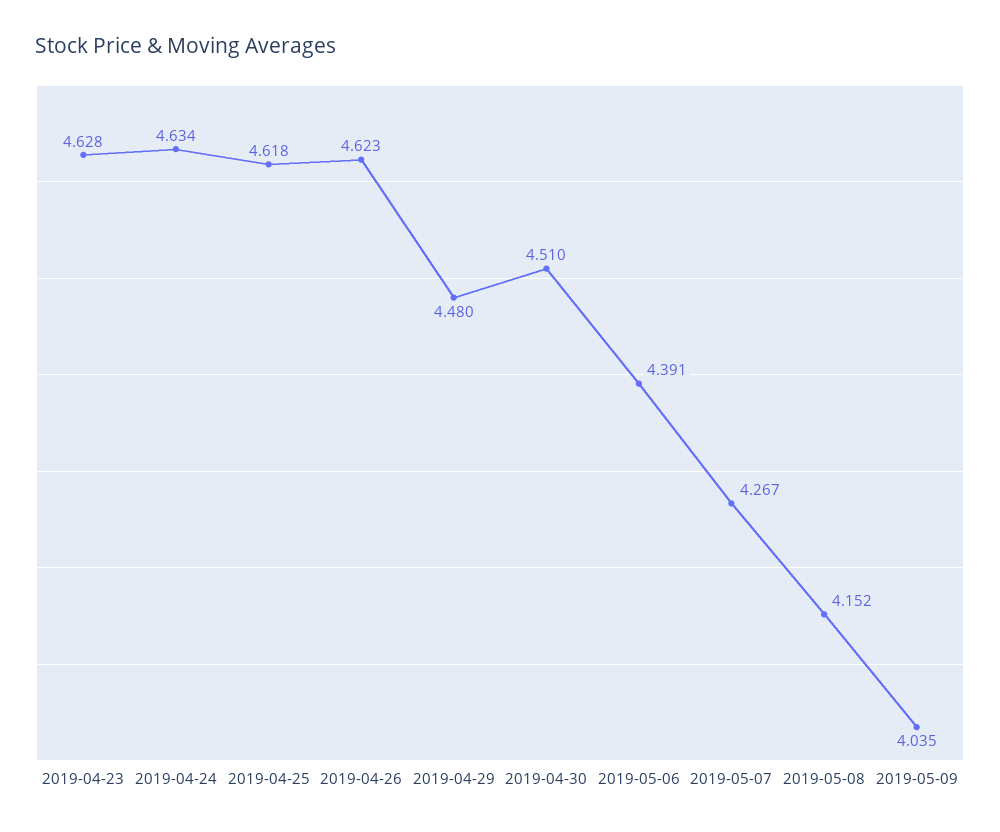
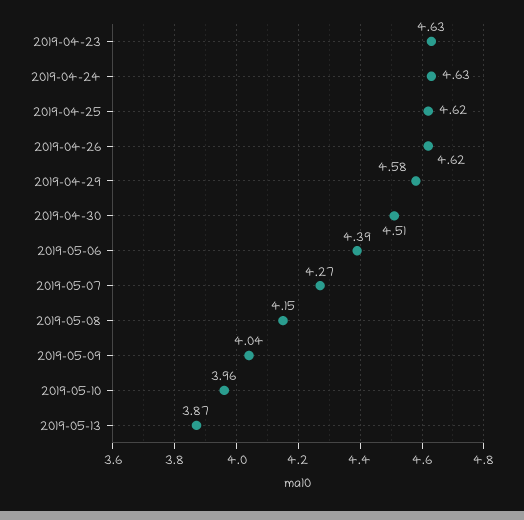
2019-04-29: 4.48 -> 4.58
2019-05-10: none -> 3.96
2019-05-13: none -> 3.87

